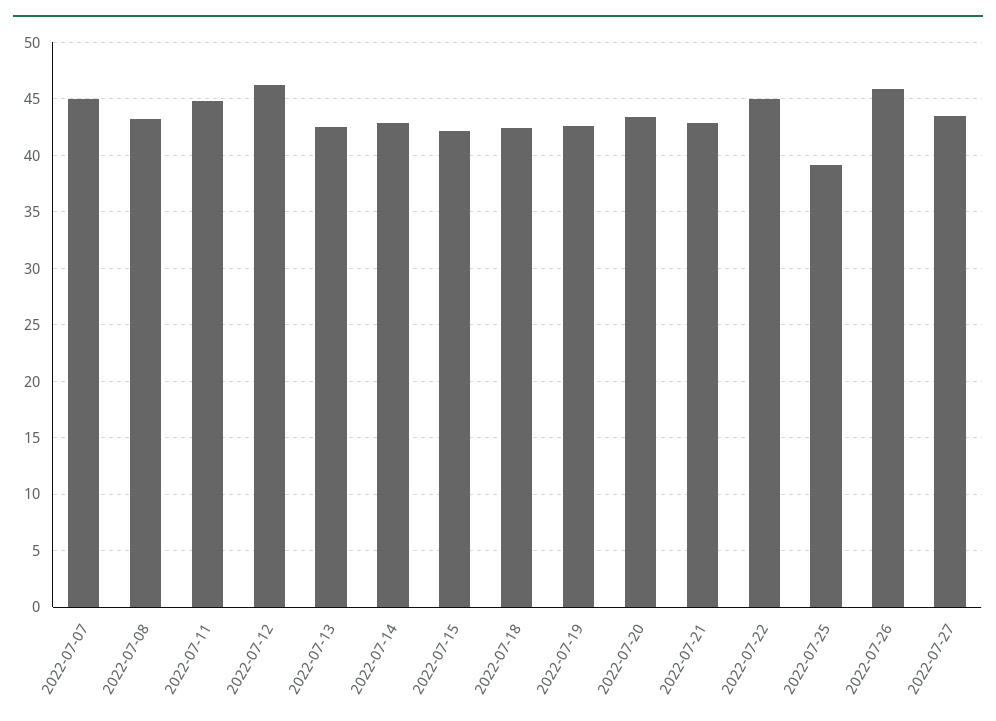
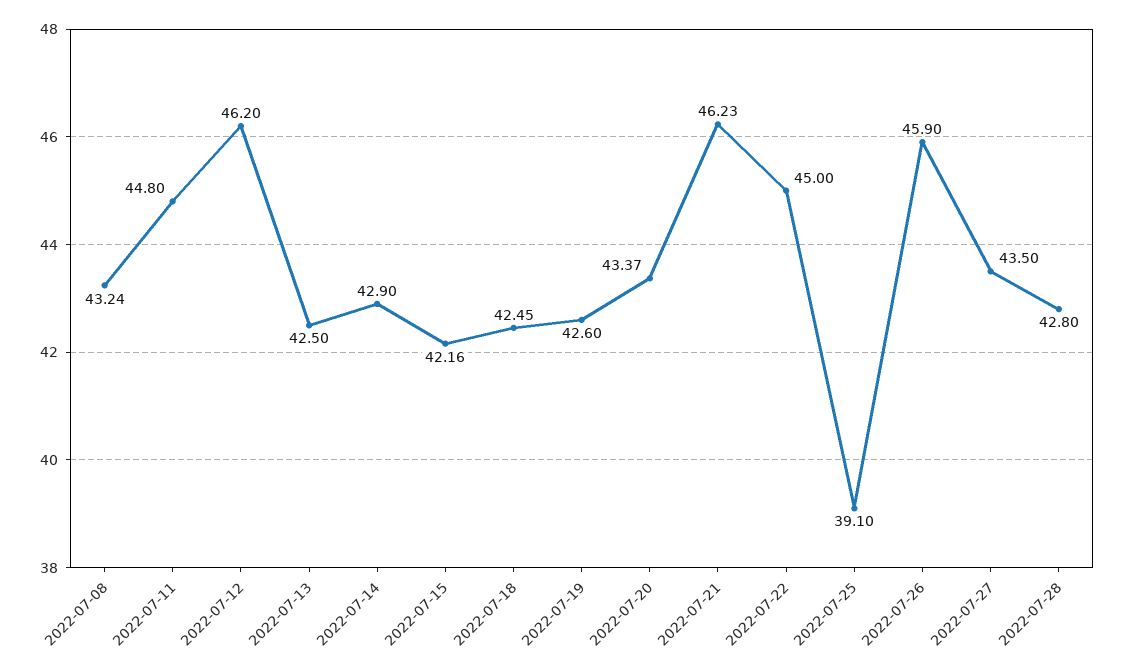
2022-07-07: 45 -> none
2022-07-21: 43 -> 46.23
2022-07-28: none -> 42.8

